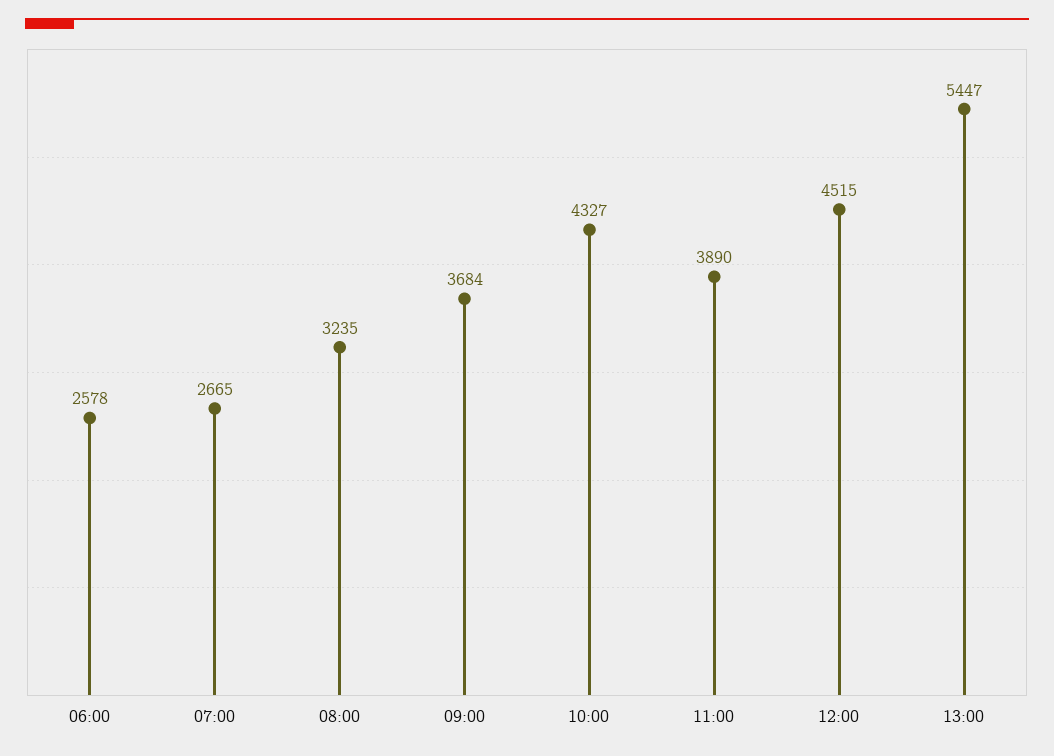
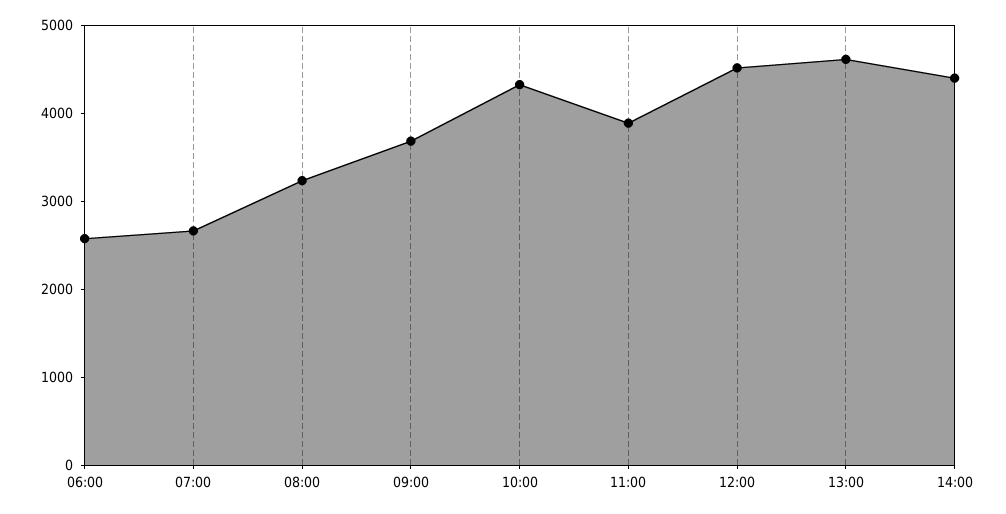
13:00: 5447 -> 4600
14:00: none -> 4400

